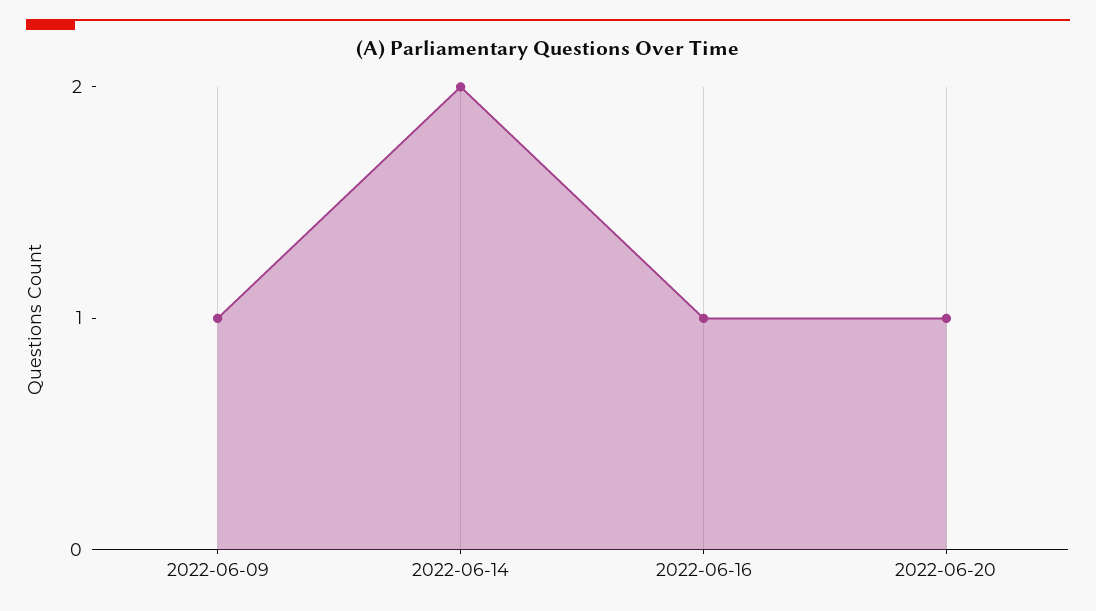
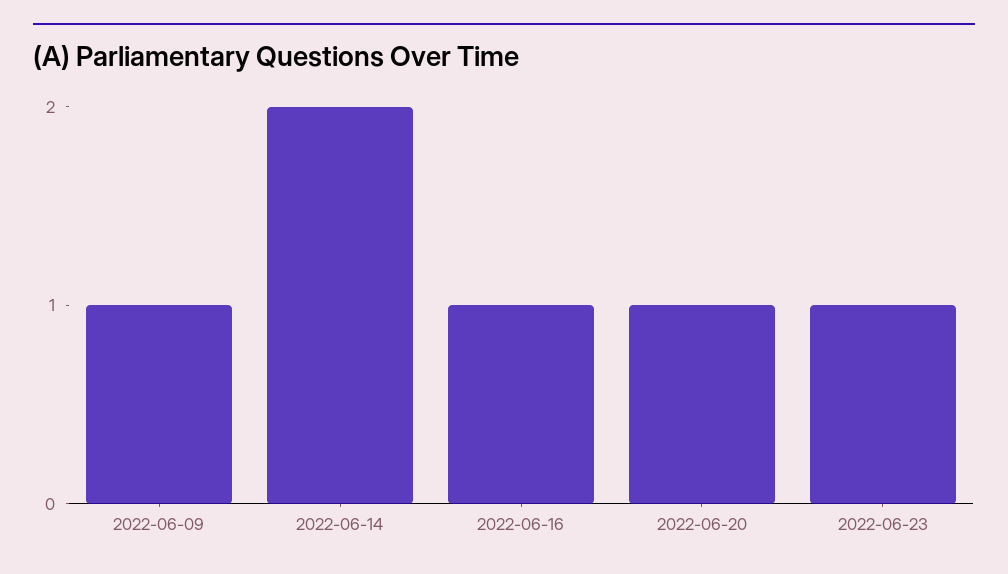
2022-06-23: none -> 1

